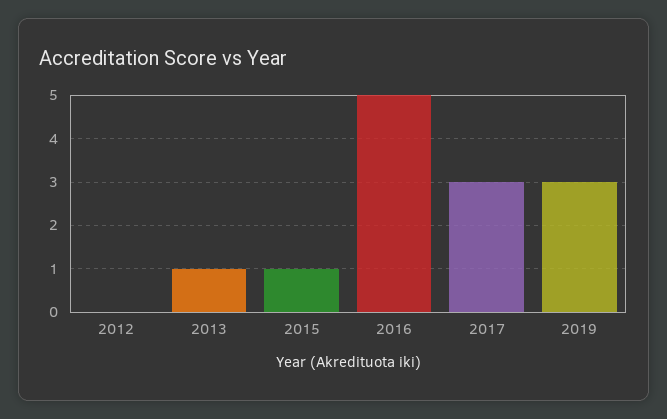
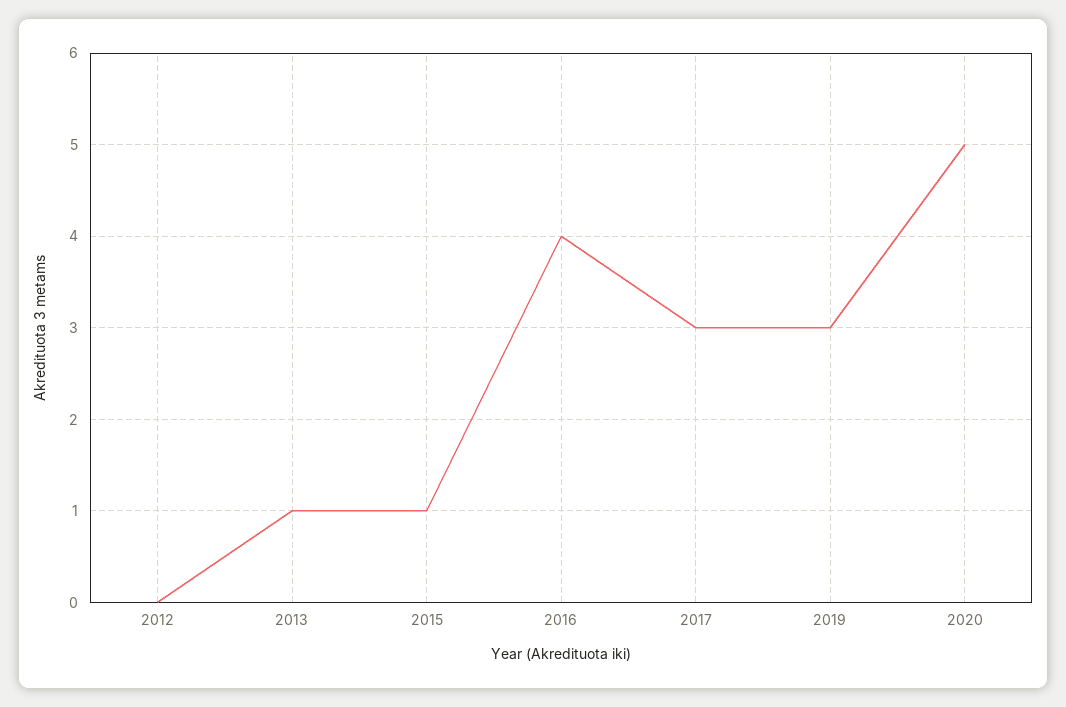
2016: 5 -> 4
2020: none -> 5

